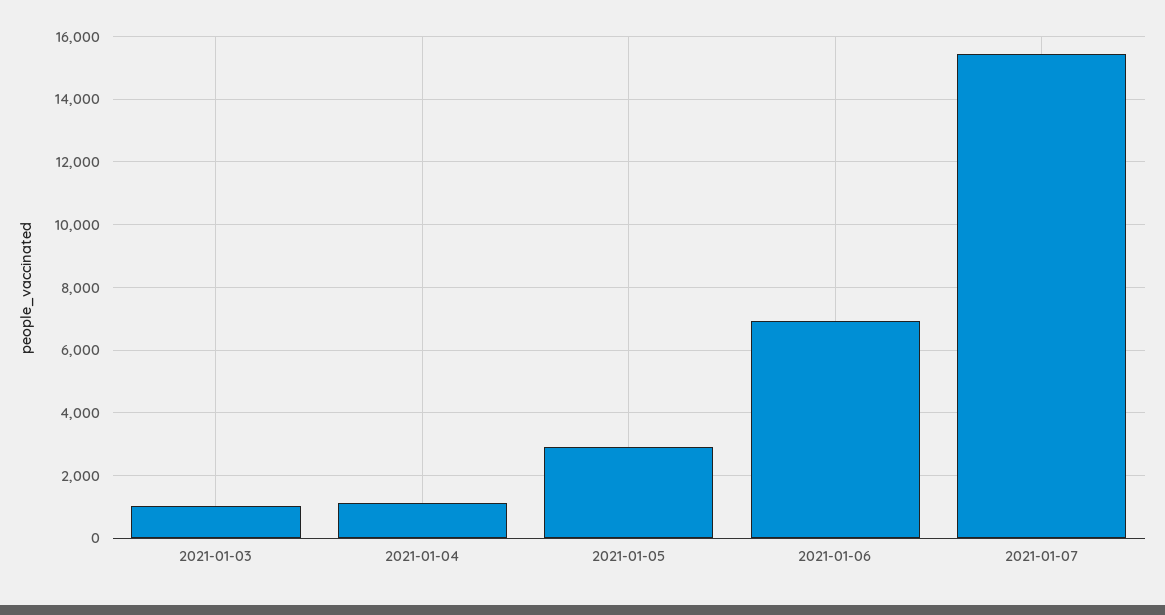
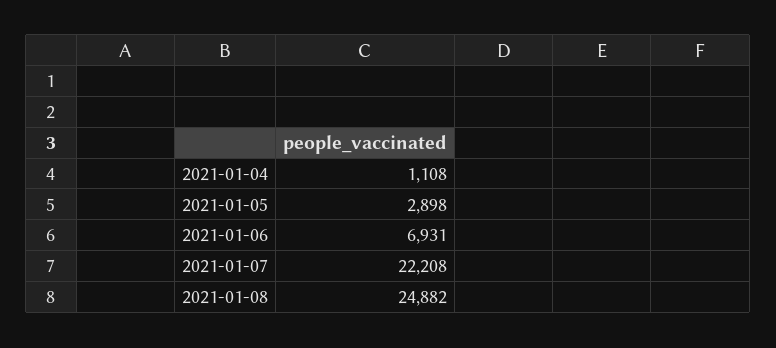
2021-01-03: 1000 -> none
2021-01-07: 15400 -> 22208
2021-01-08: none -> 24882

